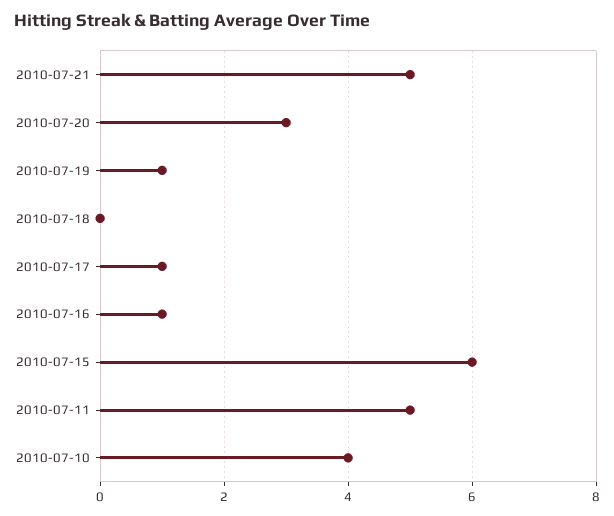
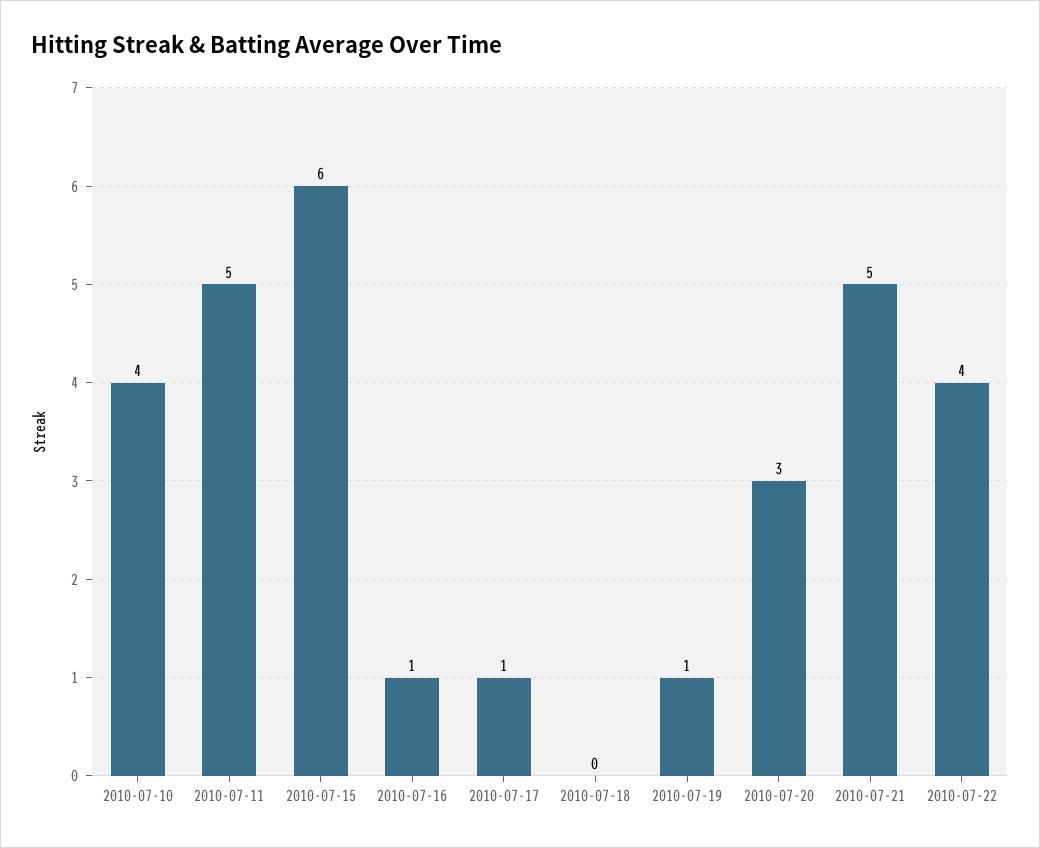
2010-07-22: none -> 4

